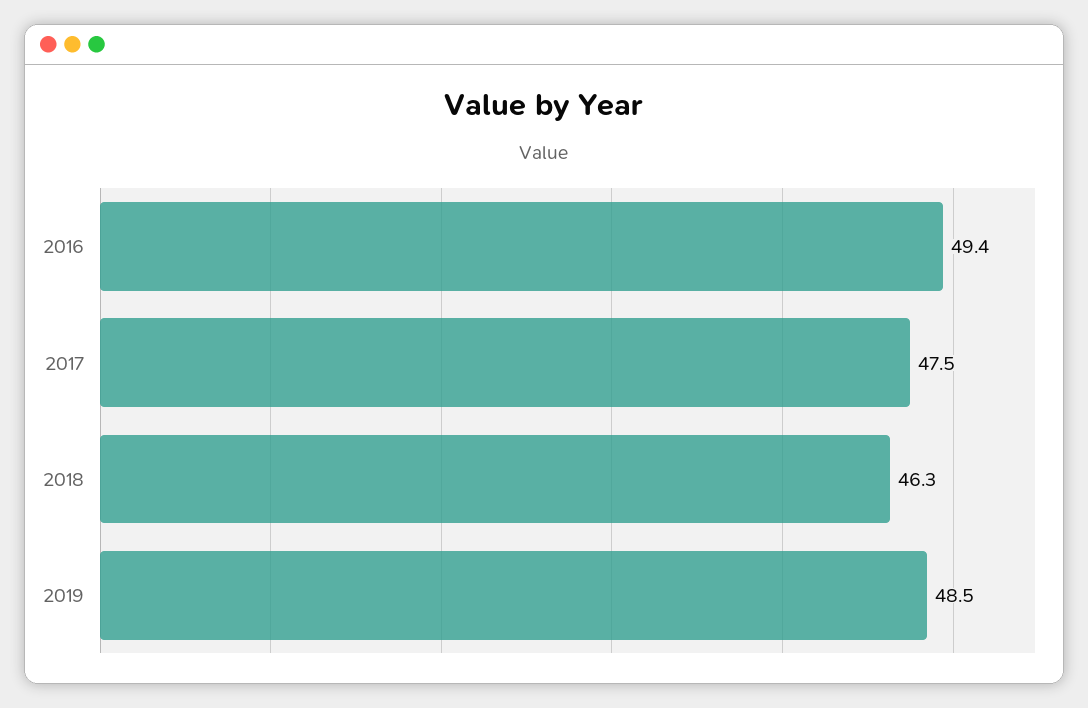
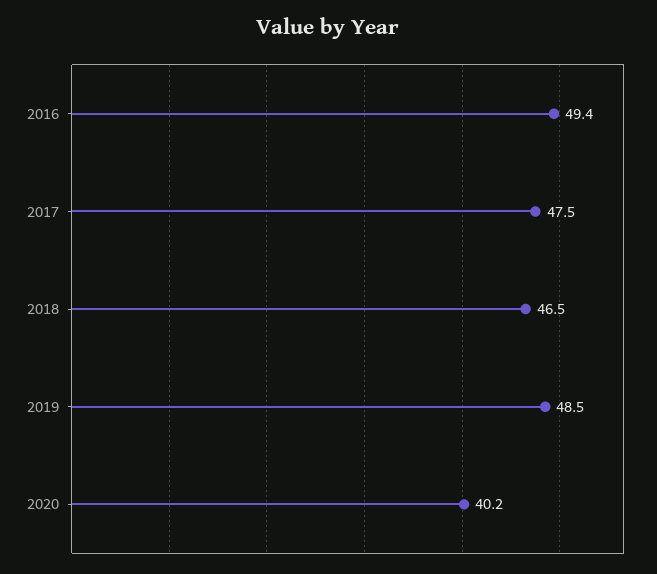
2018: 46.3 -> 46.5
2020: none -> 40.2

